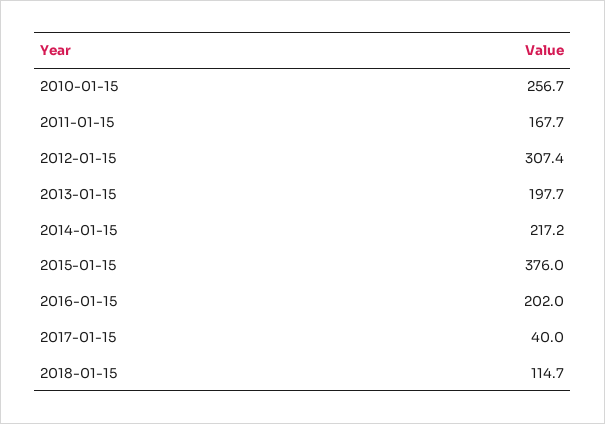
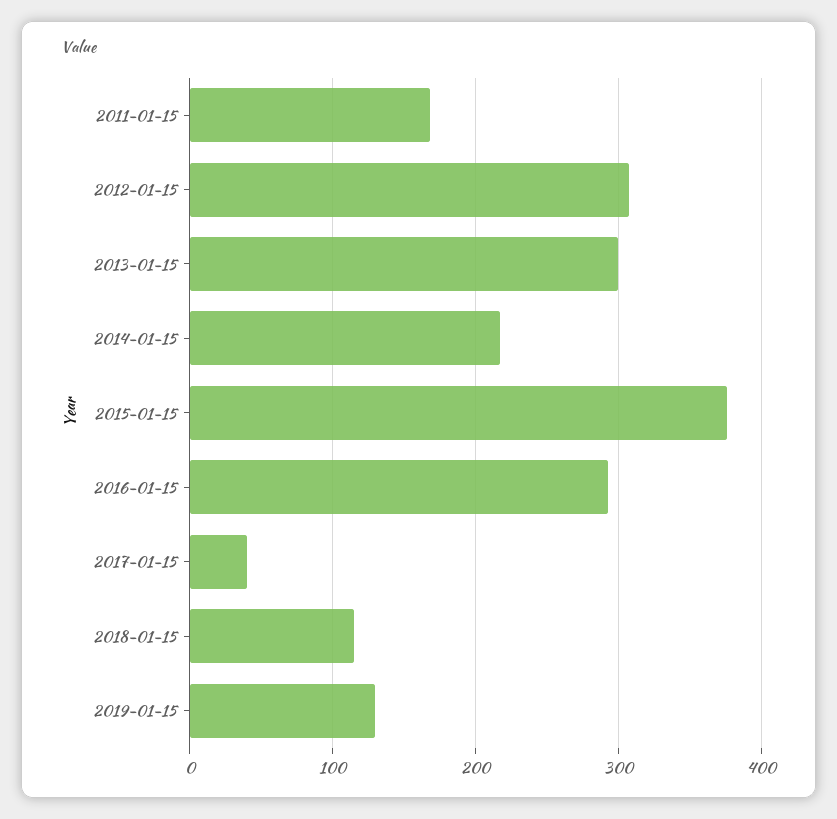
2010-01-15: 256.7 -> none
2013-01-15: 197.7 -> 300
2016-01-15: 202 -> 290
2019-01-15: none -> 130

